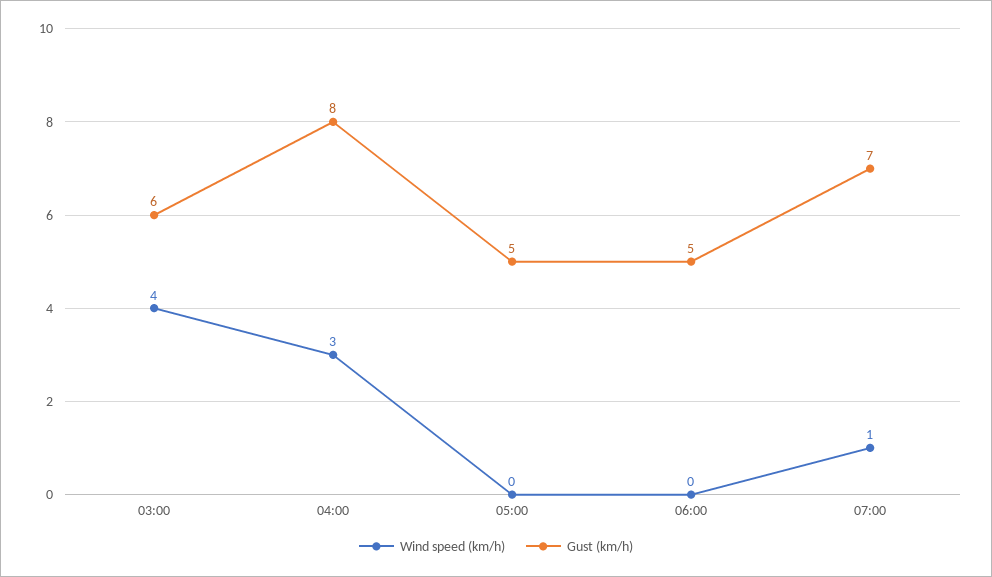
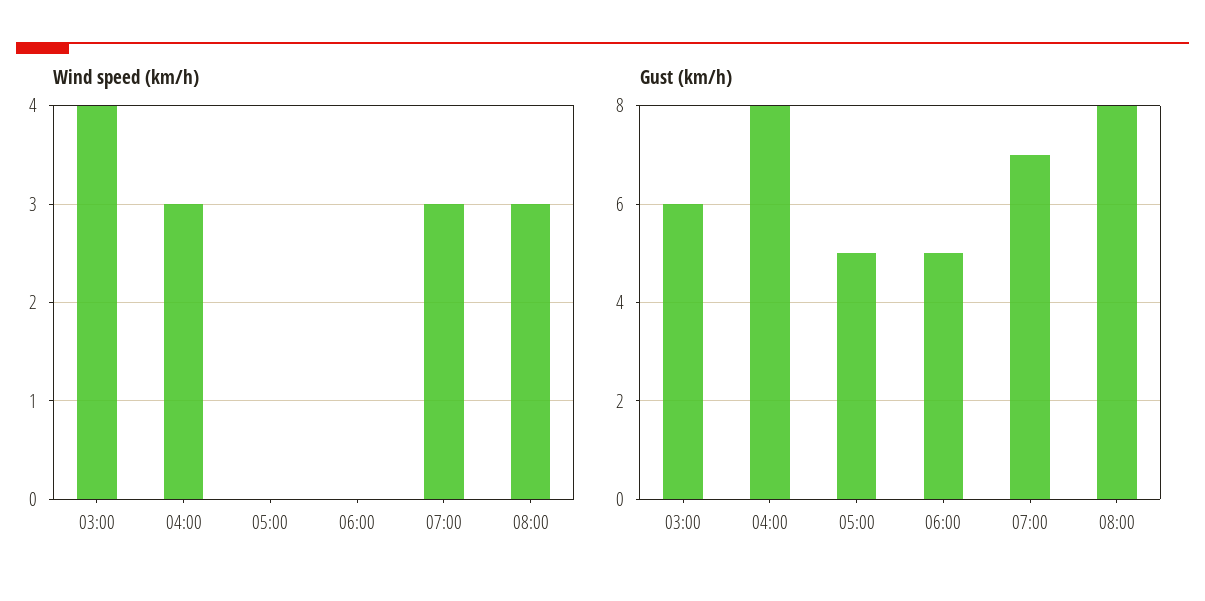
Wind speed (km/h), 07:00: 1 -> 3
Wind speed (km/h), 08:00: none -> 3
Gust (km/h), 08:00: none -> 8

